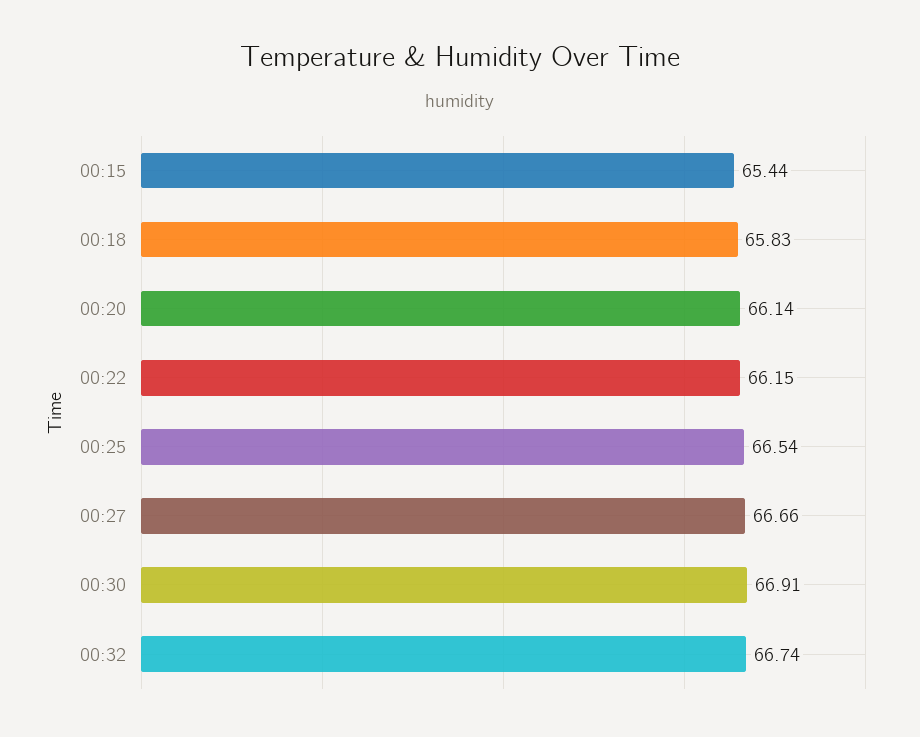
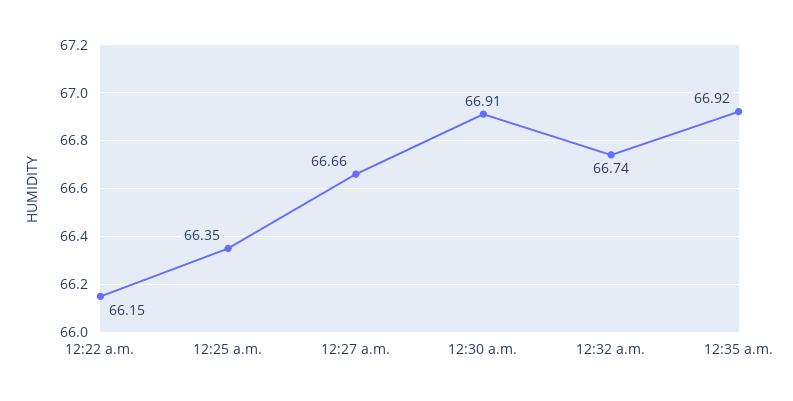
00:15: 65.44 -> none
00:18: 65.83 -> none
00:20: 66.14 -> none
00:25: 66.54 -> 66.35
12:35 a.m.: none -> 66.92

